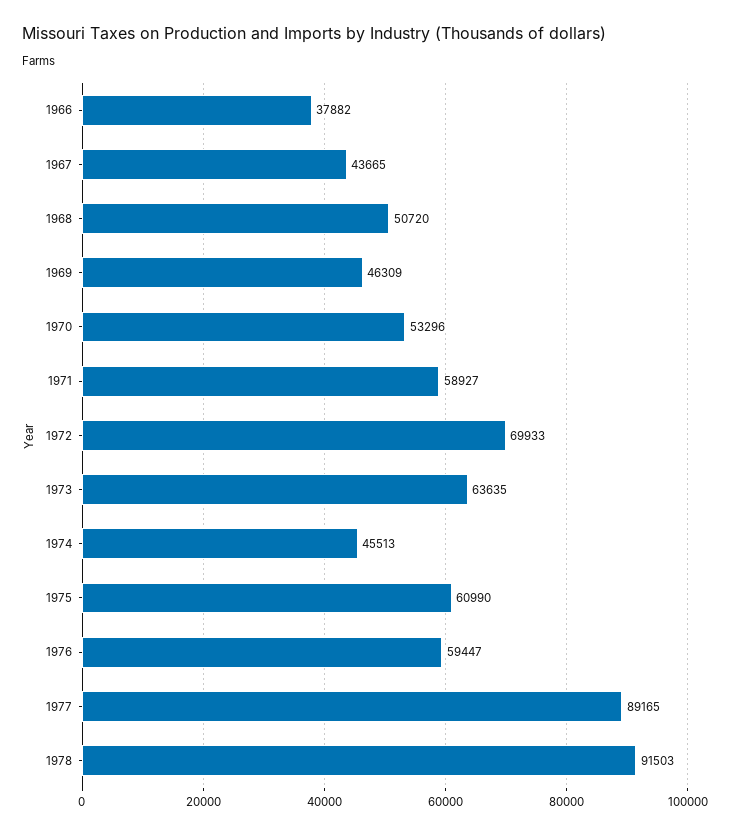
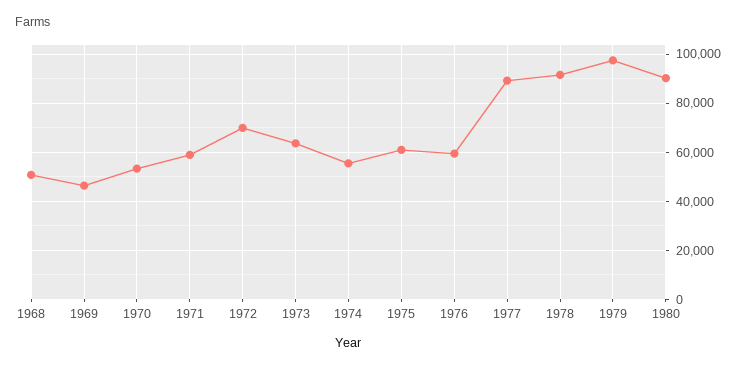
1966: 37882 -> none
1967: 43665 -> none
1974: 45513 -> 55000
1979: none -> 97500
1980: none -> 90000

